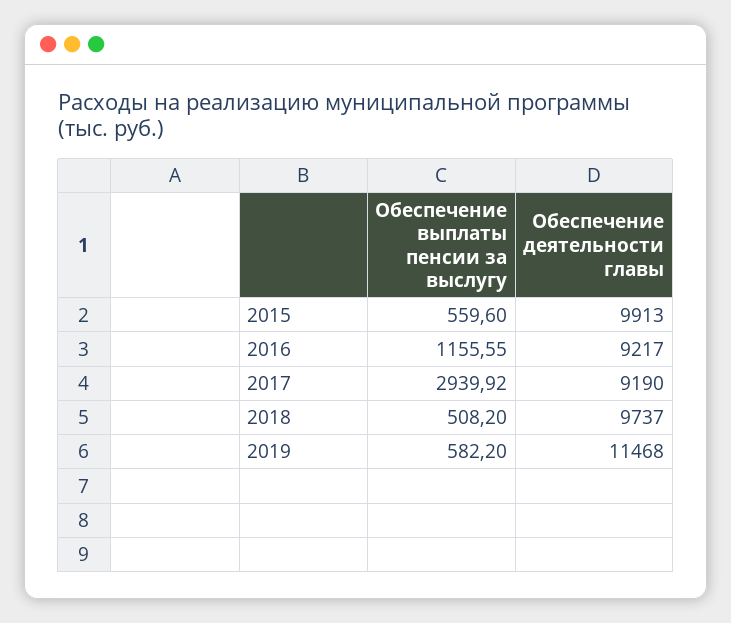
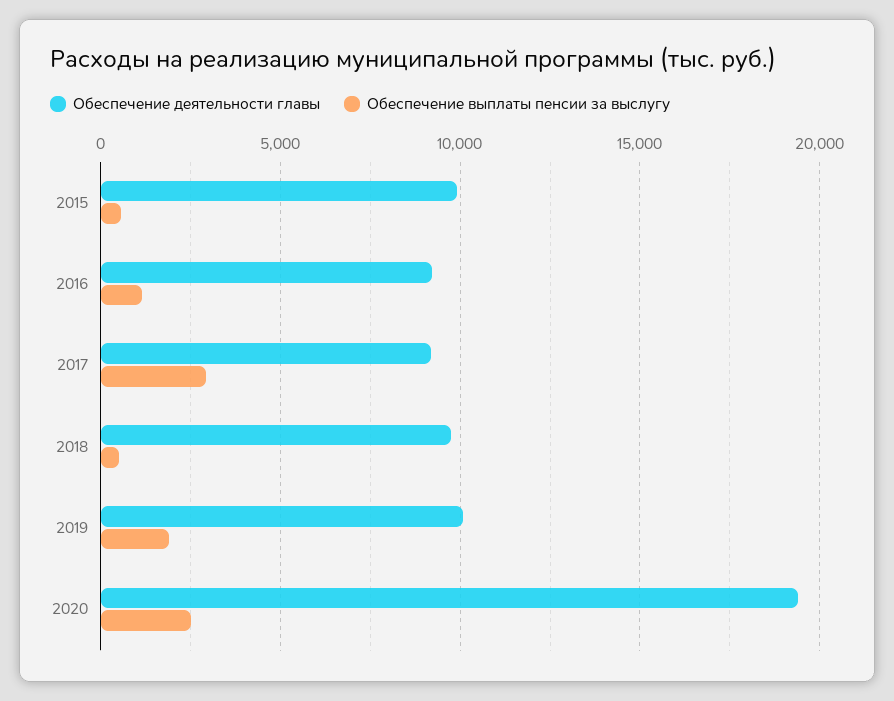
Обеспечение выплаты пенсии за выслугу, 2019: 582.2 -> 2000
Обеспечение деятельности главы, 2019: 11468 -> 10000
Обеспечение деятельности главы, 2020: none -> 19500
Обеспечение выплаты пенсии за выслугу, 2020: none -> 2500

